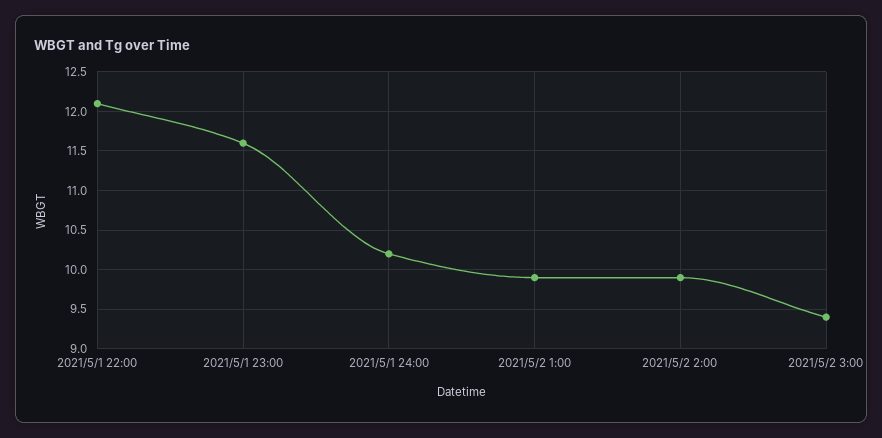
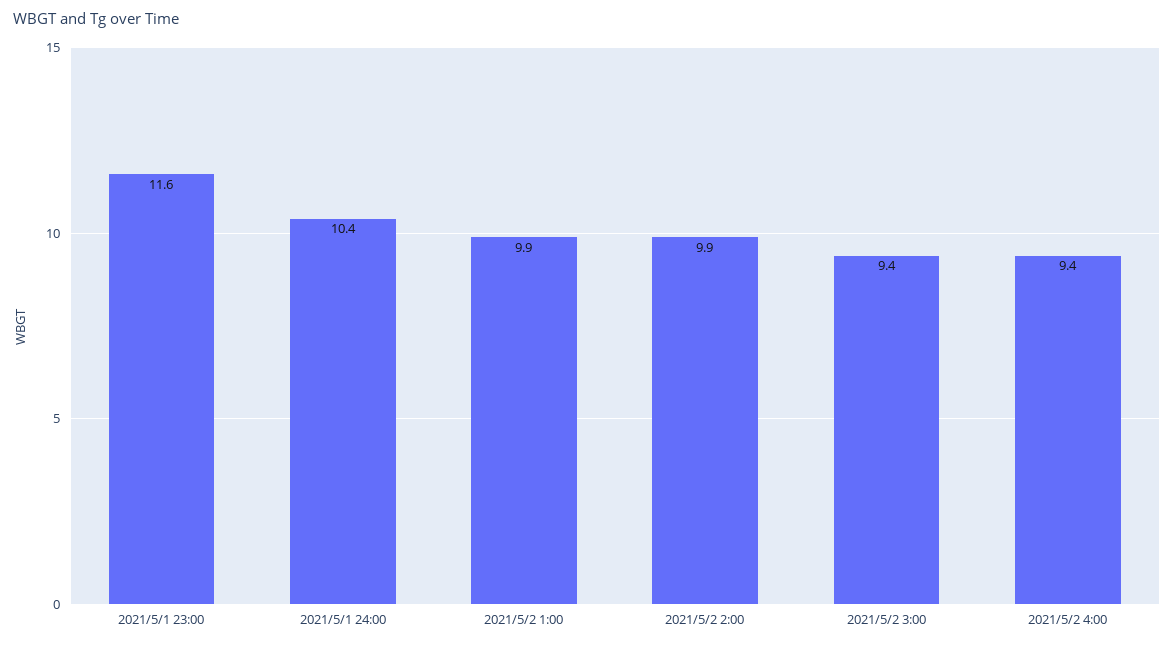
2021/5/1 22:00: 12.1 -> none
2021/5/1 24:00: 10.2 -> 10.4
2021/5/2 4:00: none -> 9.4

